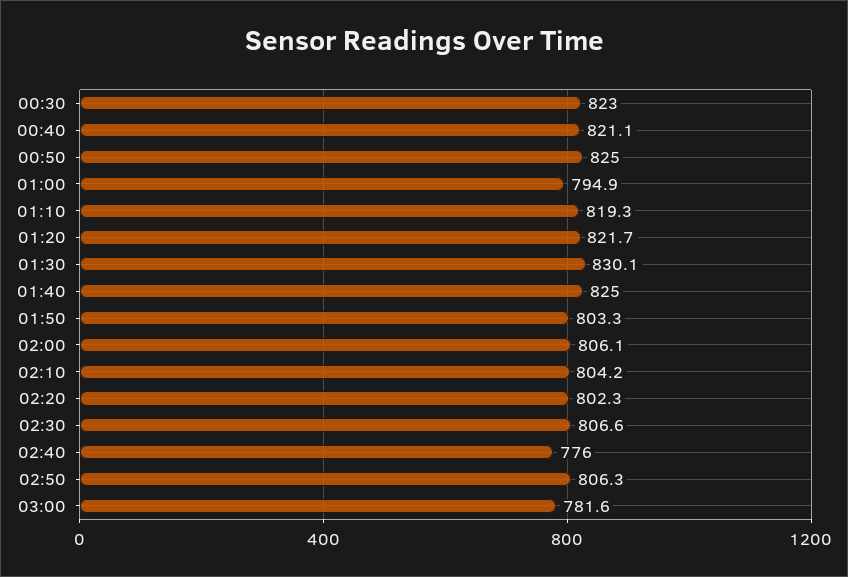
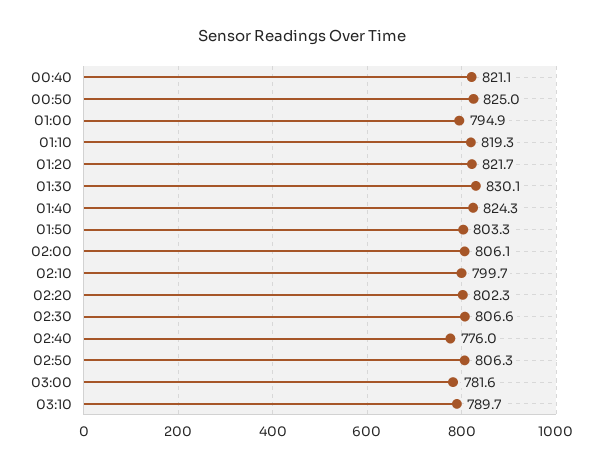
00:30: 823 -> none
01:40: 825 -> 824.3
02:10: 804.2 -> 799.7
03:10: none -> 789.7

